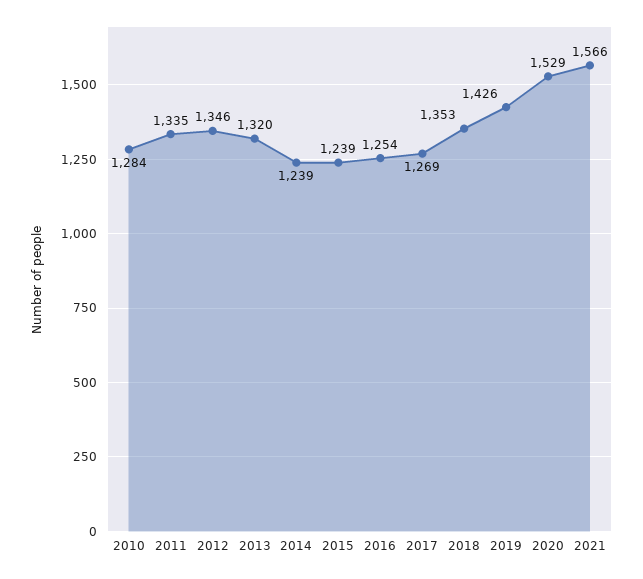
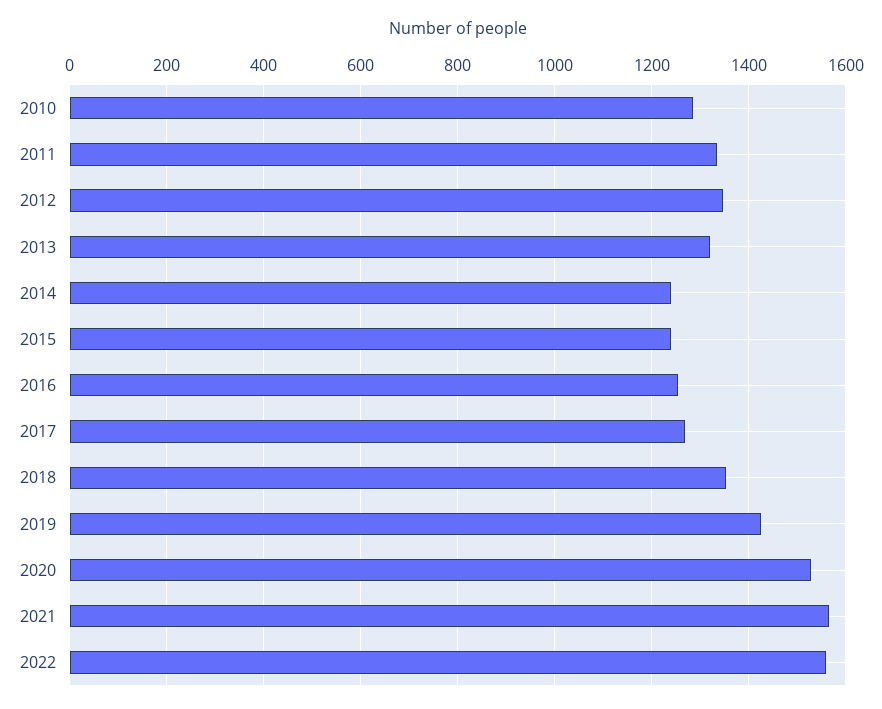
2022: none -> 1560

